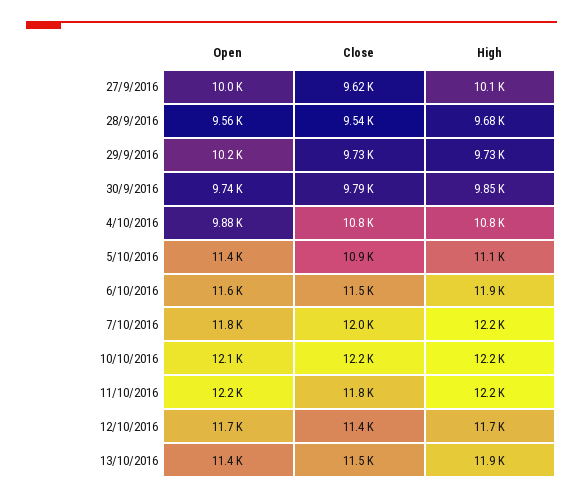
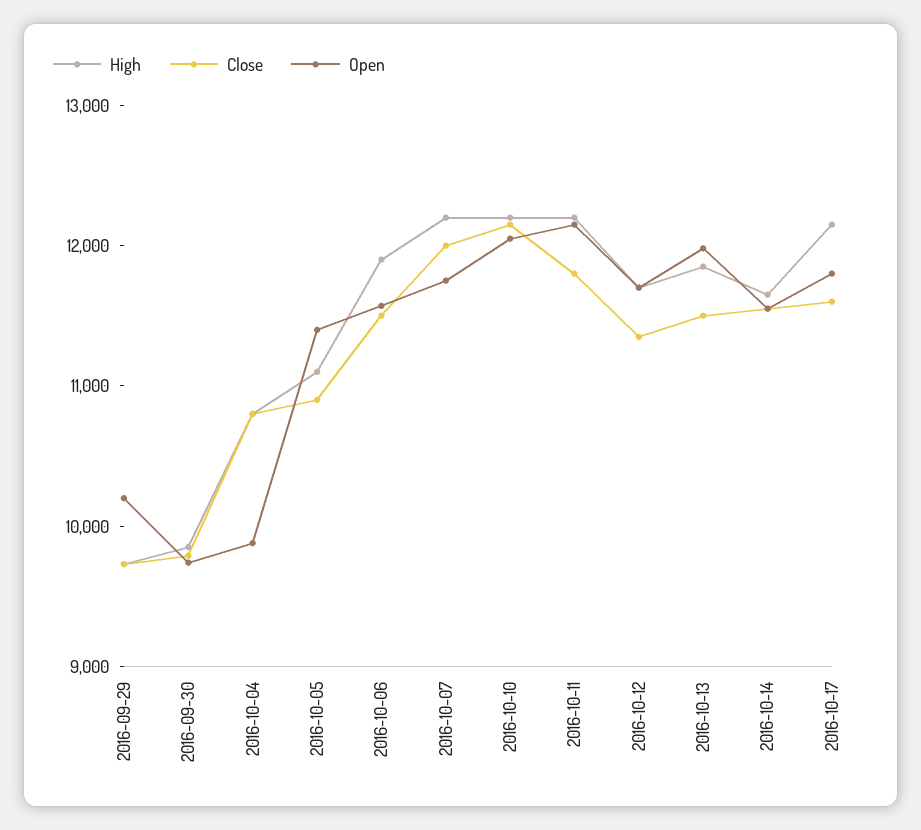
Open, 27/9/2016: 10000 -> none
Close, 27/9/2016: 9620 -> none
High, 27/9/2016: 10100 -> none
Open, 28/9/2016: 9560 -> none
Close, 28/9/2016: 9540 -> none
High, 28/9/2016: 9680 -> none
Open, 13/10/2016: 11400 -> 12000
High, 2016-10-14: none -> 11600
Close, 2016-10-14: none -> 11600
Open, 2016-10-14: none -> 11600
High, 2016-10-17: none -> 12200
Close, 2016-10-17: none -> 11600
Open, 2016-10-17: none -> 11800

